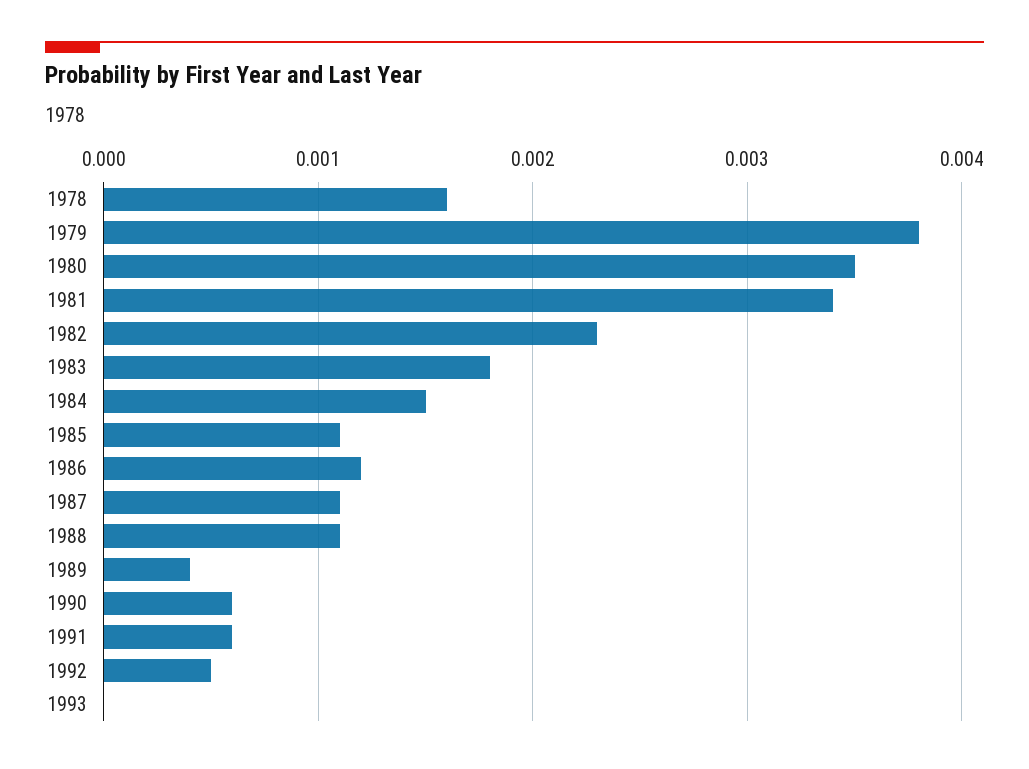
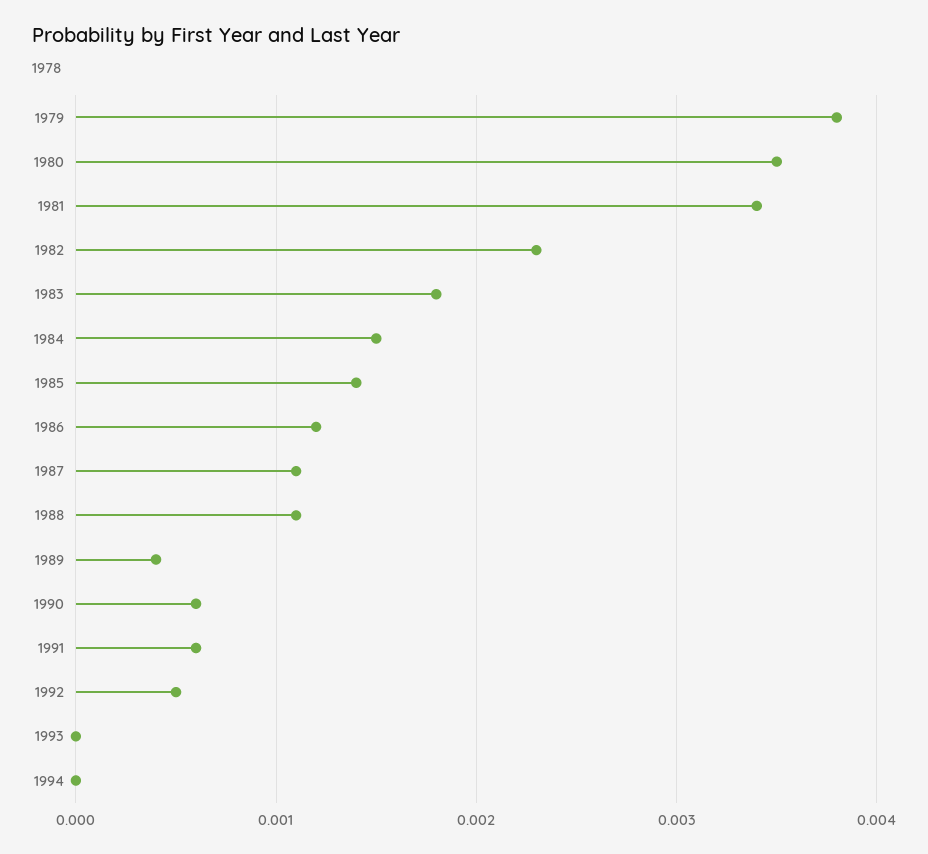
1978: 0.0016 -> none
1985: 0.0011 -> 0.0014
1994: none -> 0

